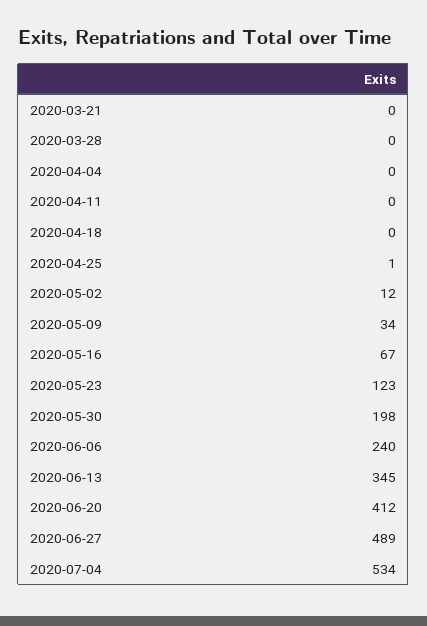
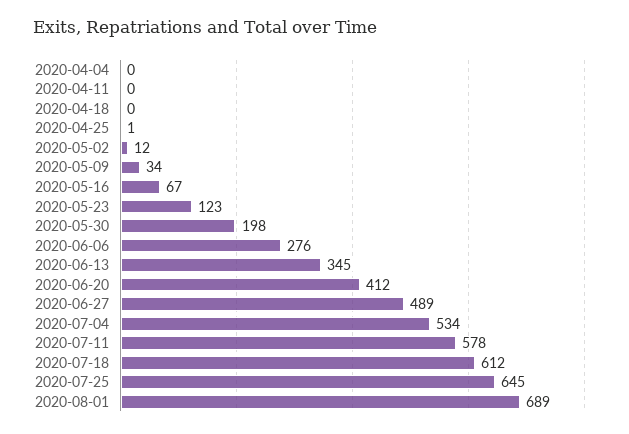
2020-03-21: 0 -> none
2020-03-28: 0 -> none
2020-06-06: 240 -> 276
2020-07-11: none -> 578
2020-07-18: none -> 612
2020-07-25: none -> 645
2020-08-01: none -> 689

